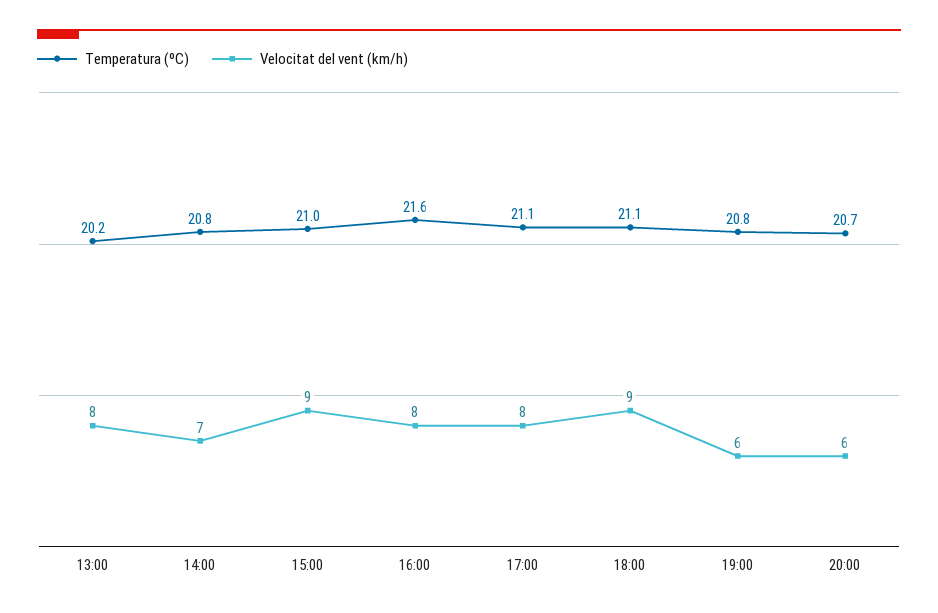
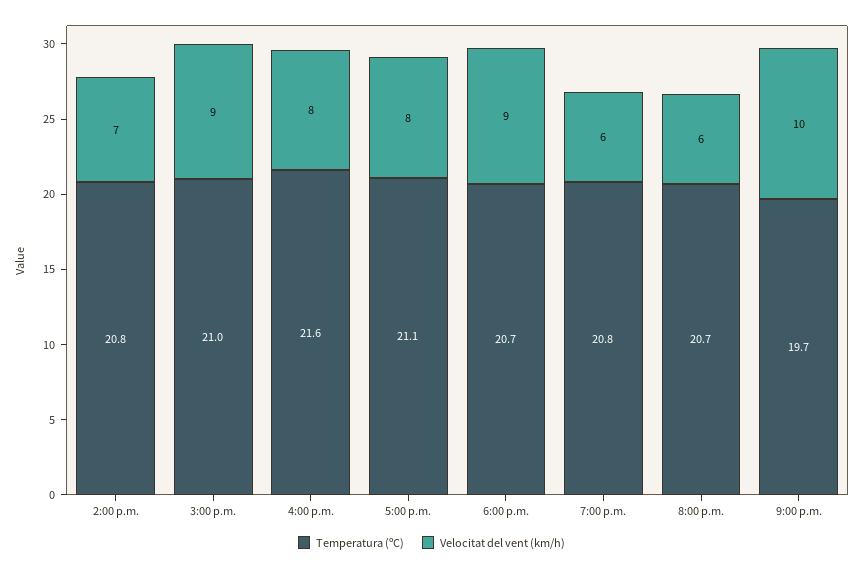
Temperatura (ºC), 13:00: 20.2 -> none
Velocitat del vent (km/h), 13:00: 8 -> none
Temperatura (ºC), 18:00: 21.1 -> 20.7
Temperatura (ºC), 9:00 p.m.: none -> 19.7
Velocitat del vent (km/h), 9:00 p.m.: none -> 10

